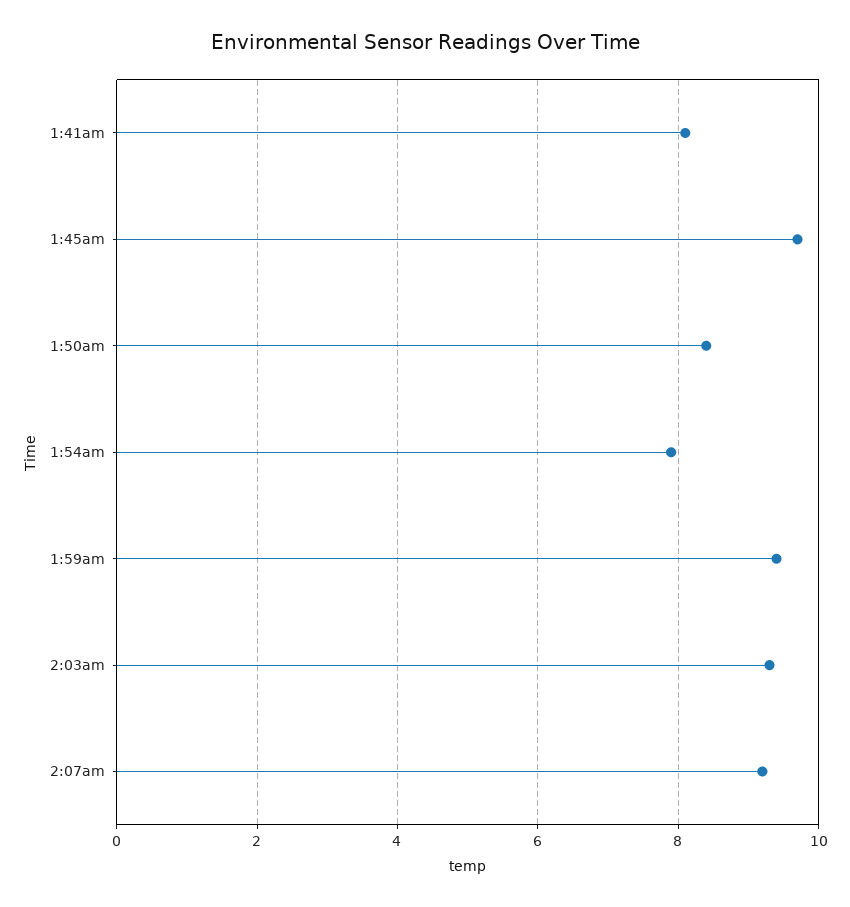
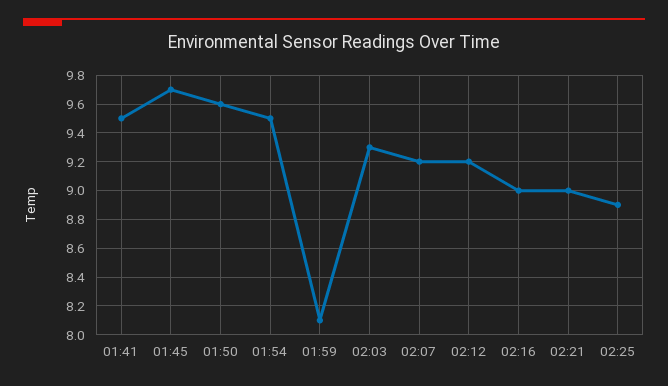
1:41am: 8 -> 9.5
1:50am: 8.5 -> 9.6
1:54am: 8 -> 9.5
1:59am: 9.5 -> 8.1
02:12: none -> 9.2
02:16: none -> 9
02:21: none -> 9
02:25: none -> 8.9

